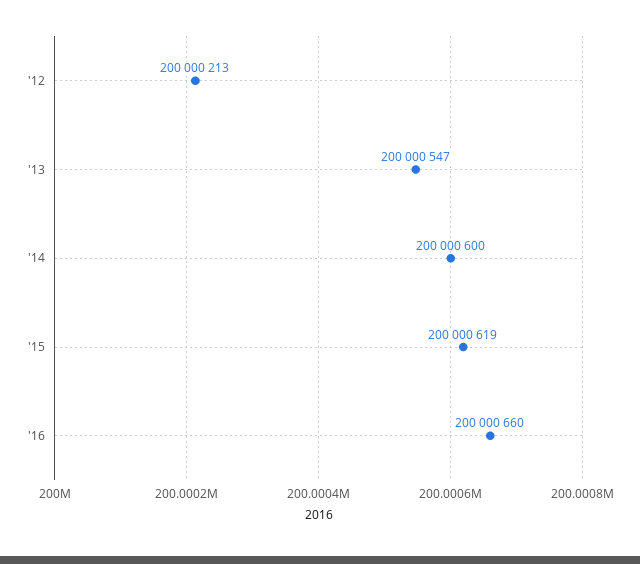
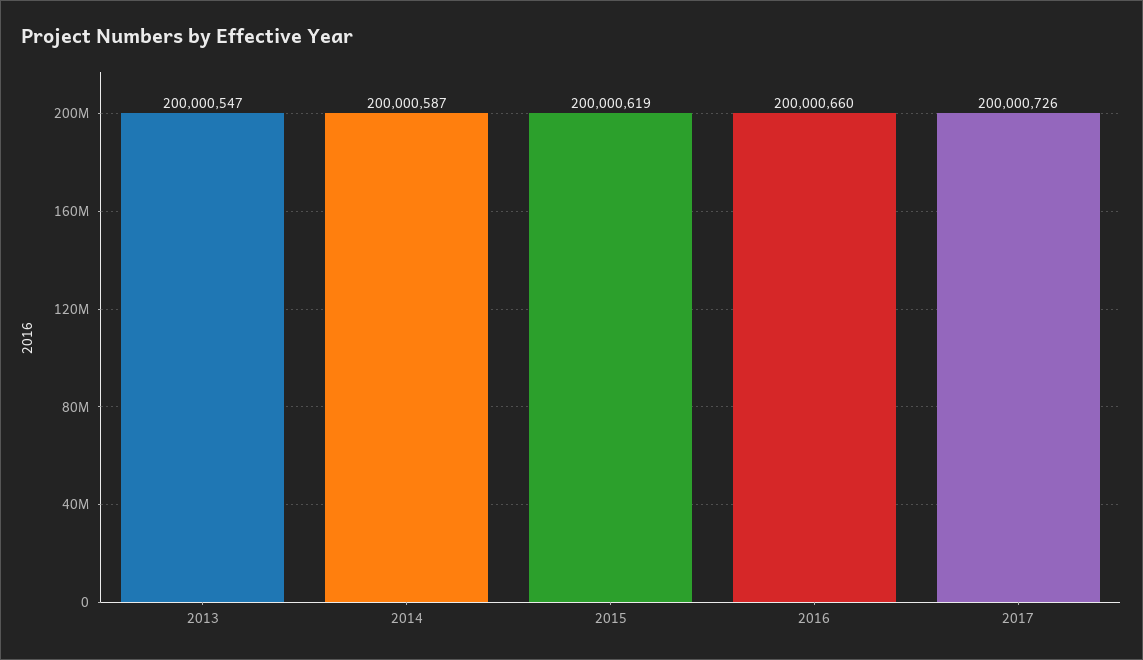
'12: 200000213 -> none
'14: 200000600 -> 200000587
2017: none -> 200000726

